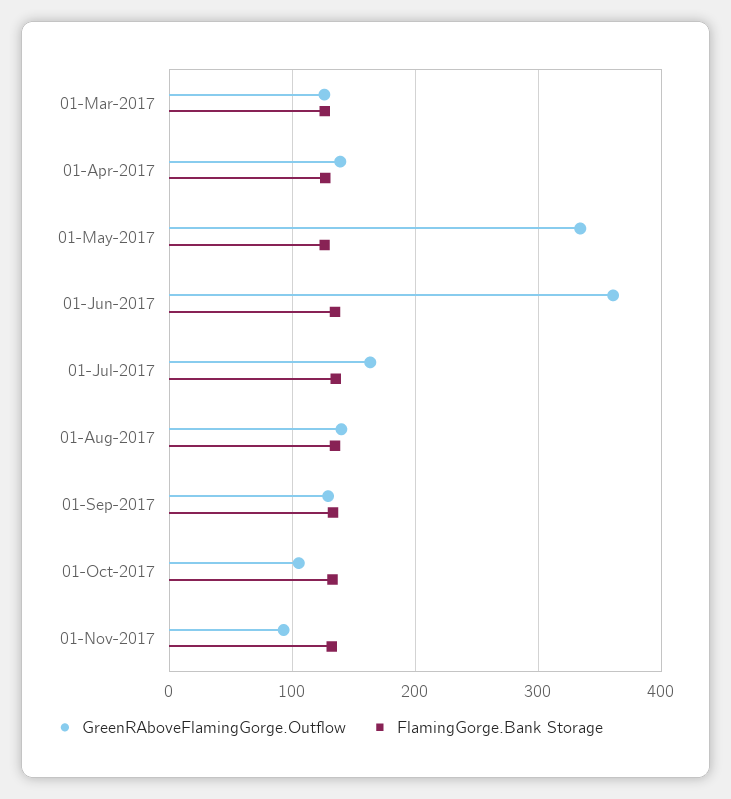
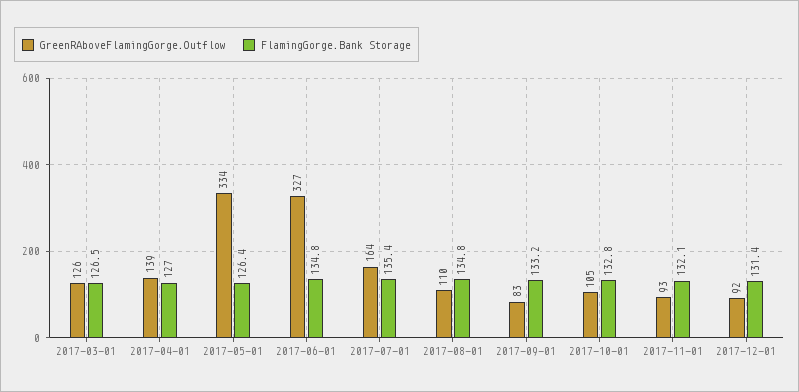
GreenRAboveFlamingGorge.Outflow, 01-Jun-2017: 360 -> 327
GreenRAboveFlamingGorge.Outflow, 01-Aug-2017: 140 -> 110
GreenRAboveFlamingGorge.Outflow, 01-Sep-2017: 130 -> 83
GreenRAboveFlamingGorge.Outflow, 2017-12-01: none -> 92
FlamingGorge.Bank Storage, 2017-12-01: none -> 131.4

